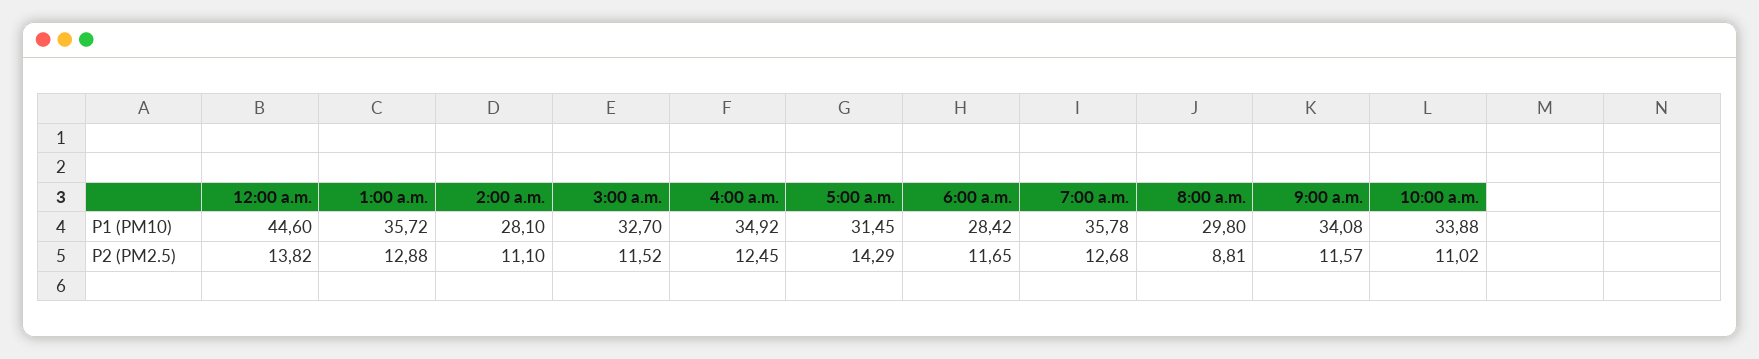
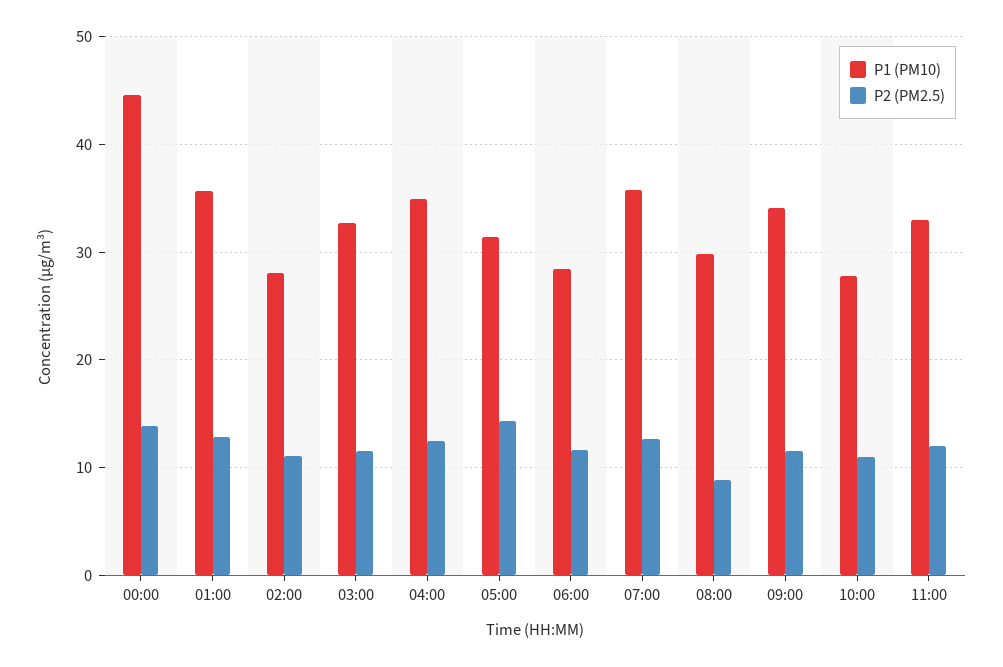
P1 (PM10), 10:00 a.m.: 33.88 -> 28
P1 (PM10), 11:00: none -> 33
P2 (PM2.5), 11:00: none -> 12

